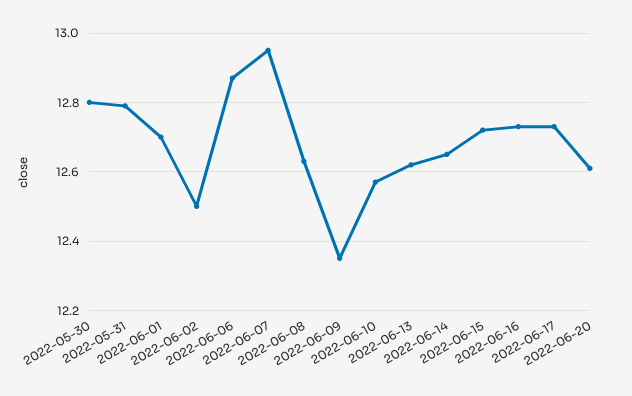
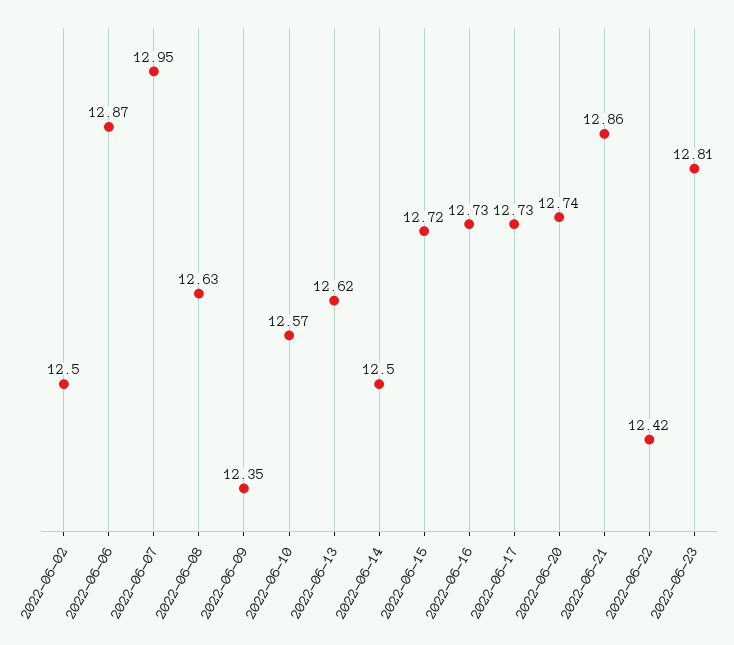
2022-05-30: 12.8 -> none
2022-05-31: 12.8 -> none
2022-06-01: 12.7 -> none
2022-06-14: 12.65 -> 12.5
2022-06-20: 12.6 -> 12.74
2022-06-21: none -> 12.86
2022-06-22: none -> 12.42
2022-06-23: none -> 12.81

